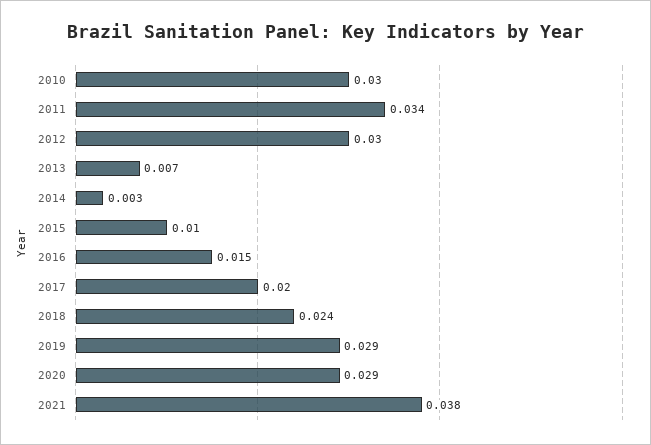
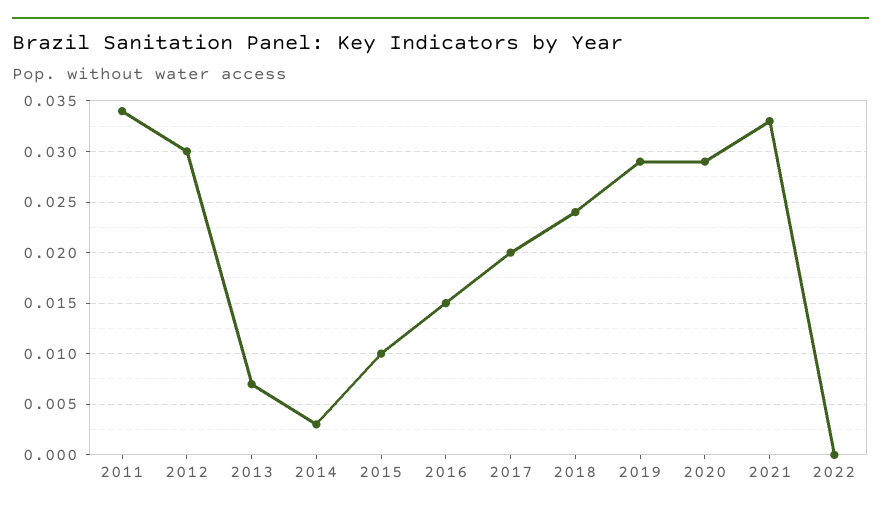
2010: 0.03 -> none
2021: 0.038 -> 0.033
2022: none -> 0

